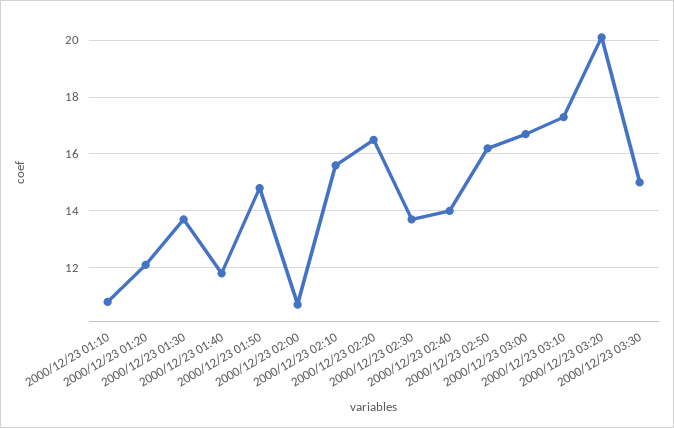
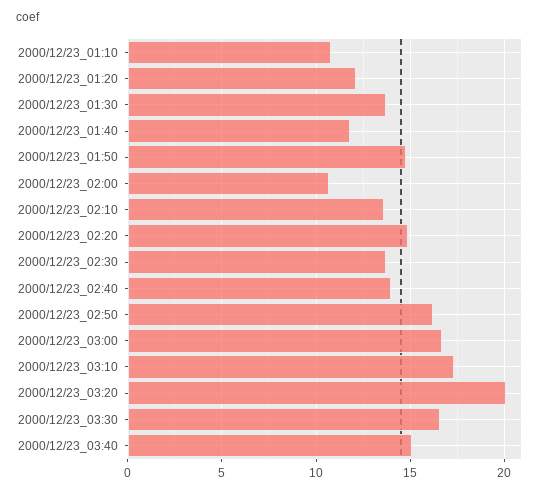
2000/12/23 02:10: 15.5 -> 13.5
2000/12/23 02:20: 16.5 -> 15
2000/12/23 03:30: 15 -> 16.5
2000/12/23_03:40: none -> 15

